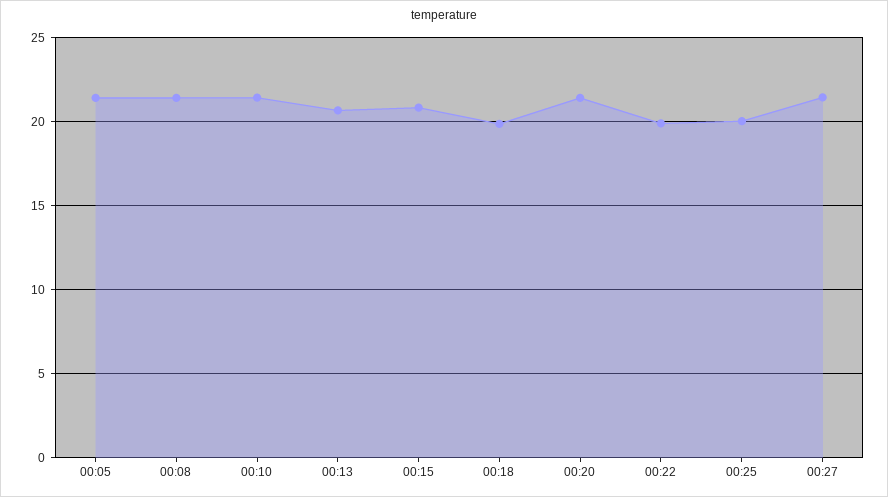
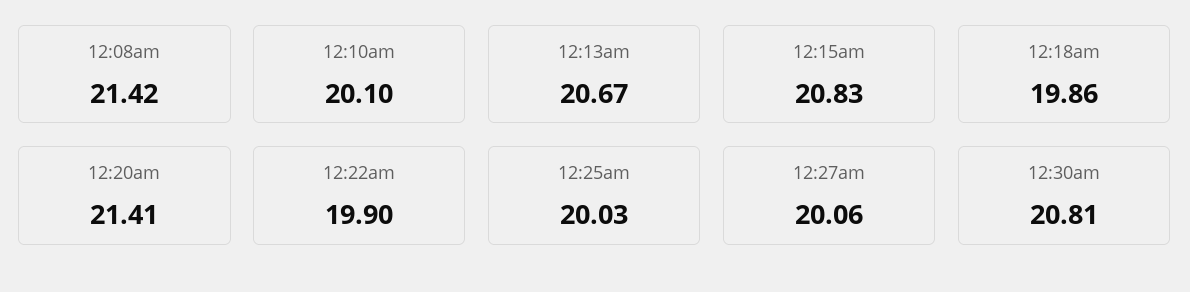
00:05: 21.5 -> none
00:10: 21.5 -> 20.1
00:27: 21.5 -> 20.06
12:30am: none -> 20.81

